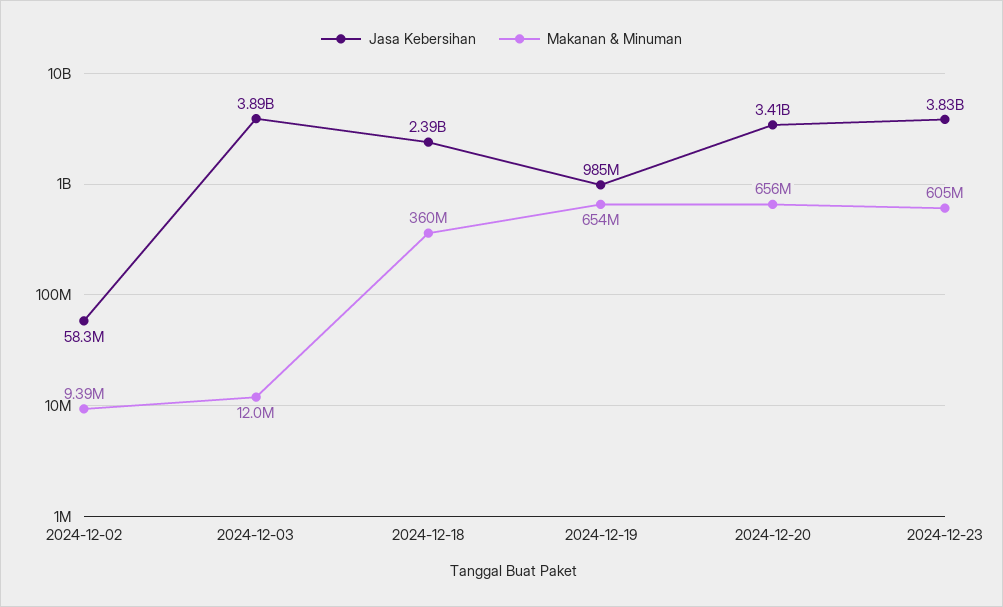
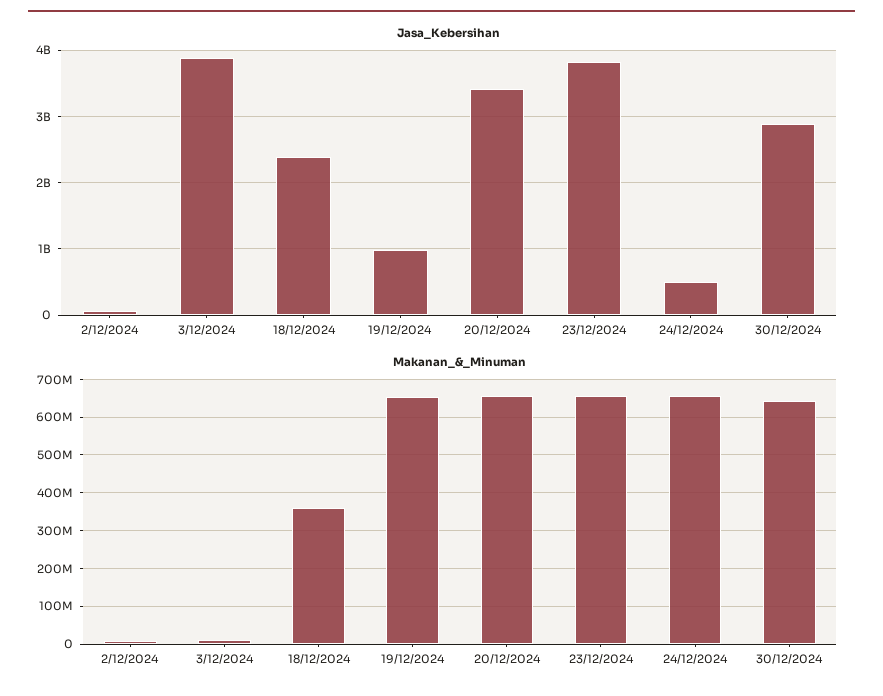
Makanan & Minuman, 2024-12-23: 605000000 -> 660000000
Jasa Kebersihan, 24/12/2024: none -> 500000000
Jasa Kebersihan, 30/12/2024: none -> 2900000000
Makanan & Minuman, 24/12/2024: none -> 660000000
Makanan & Minuman, 30/12/2024: none -> 640000000

